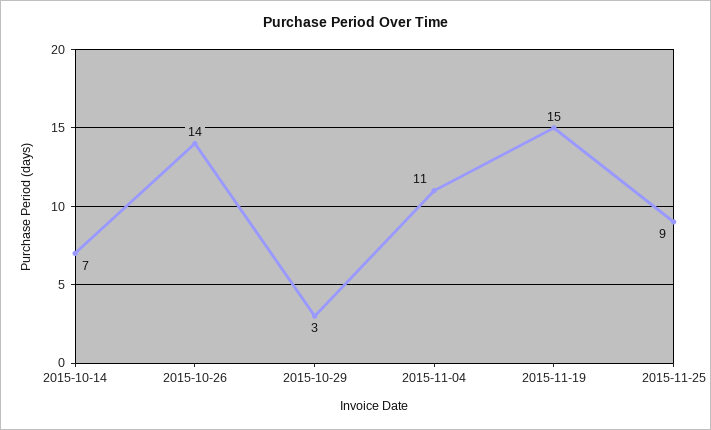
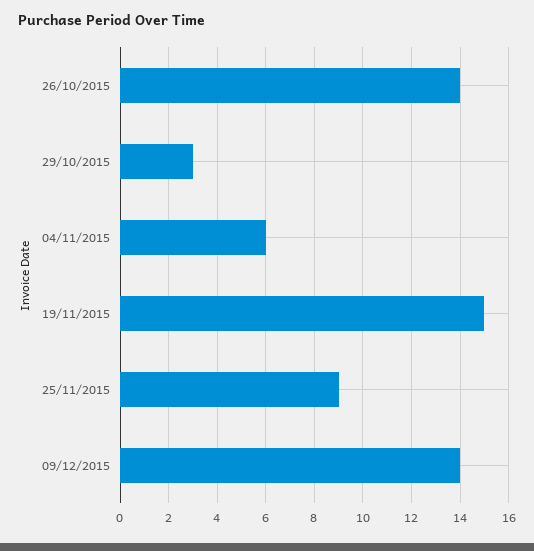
2015-10-14: 7 -> none
2015-11-04: 11 -> 6
09/12/2015: none -> 14

